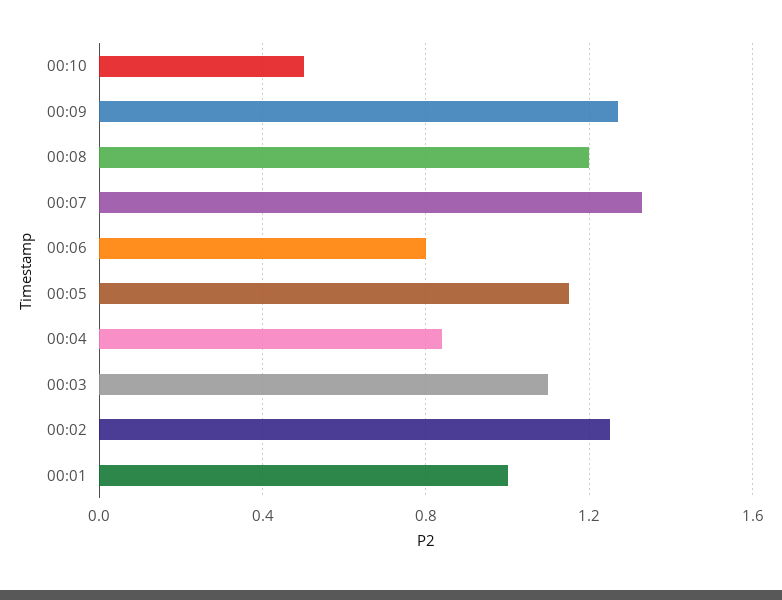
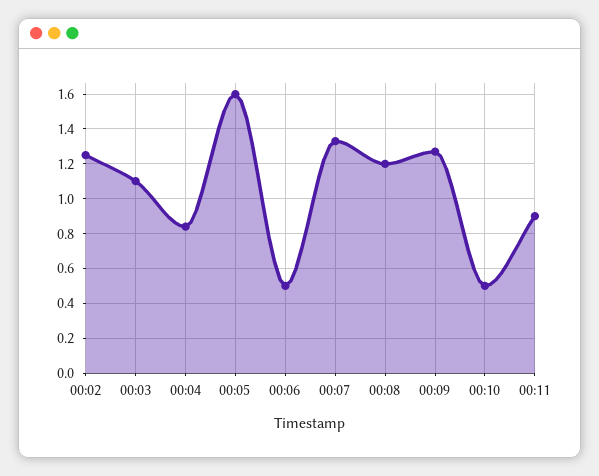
00:06: 0.8 -> 0.5
00:05: 1.15 -> 1.6
00:01: 1 -> none
00:11: none -> 0.9

